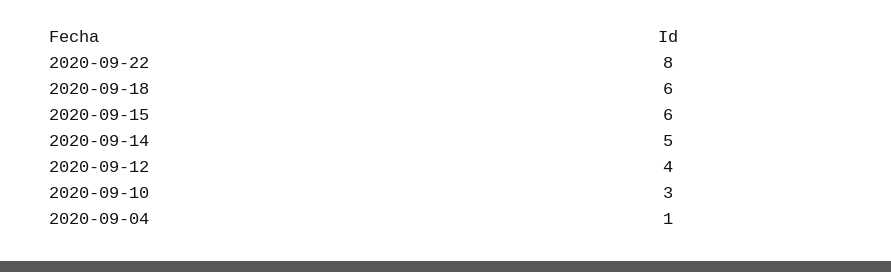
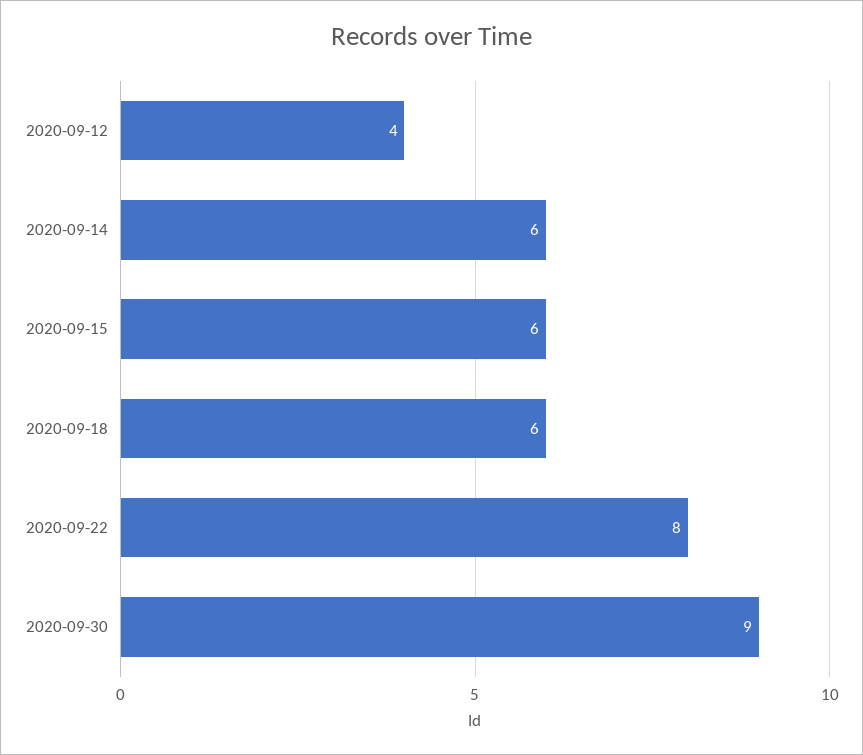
2020-09-14: 5 -> 6
2020-09-10: 3 -> none
2020-09-04: 1 -> none
2020-09-30: none -> 9

